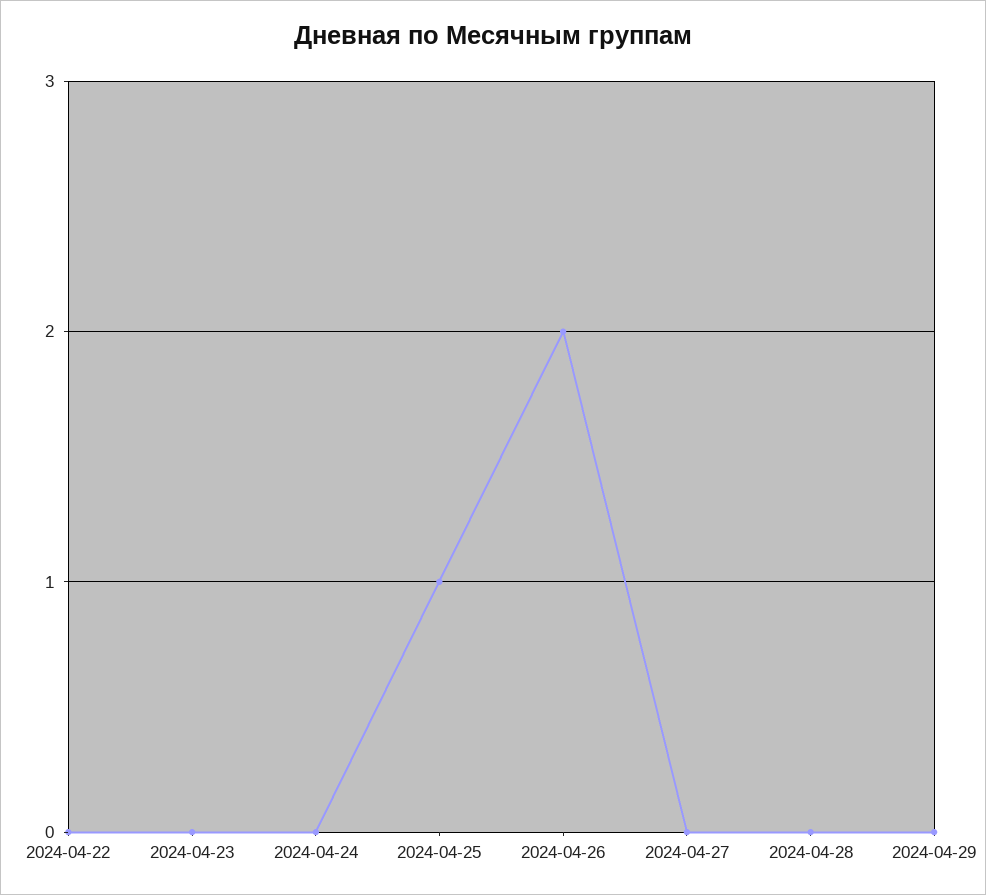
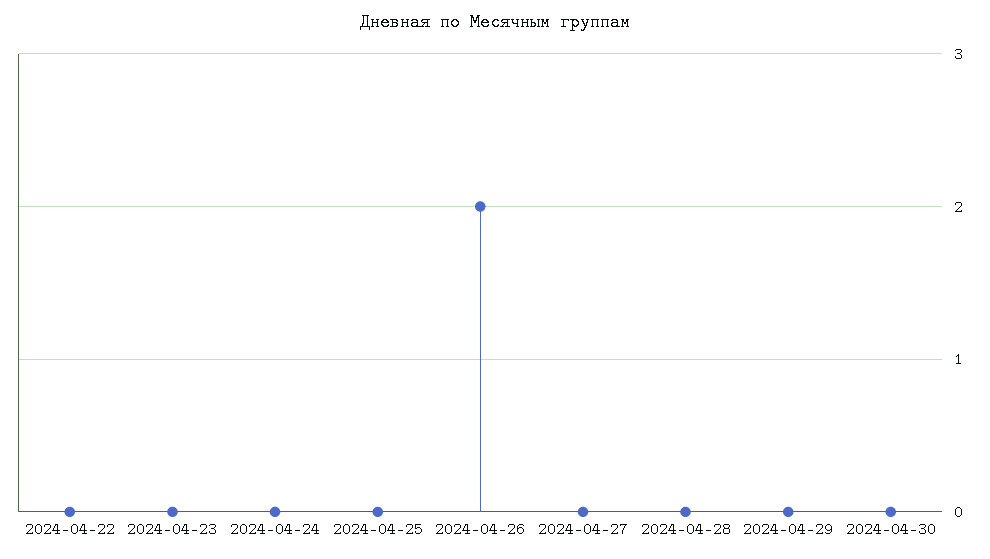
2024-04-25: 1 -> 0
2024-04-30: none -> 0

